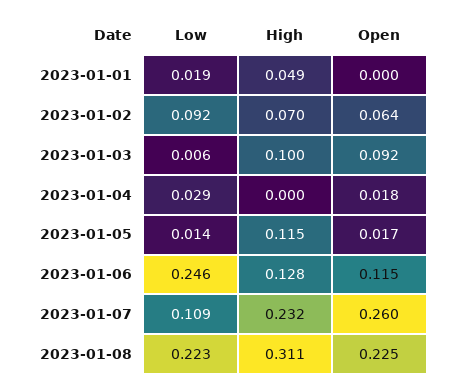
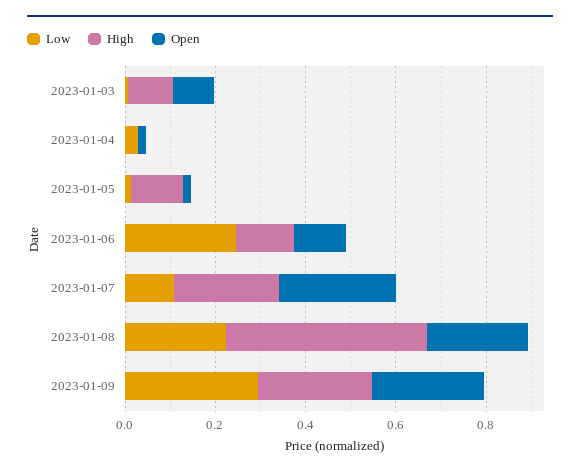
Low, 2023-01-01: 0.019 -> none
High, 2023-01-01: 0.049 -> none
Open, 2023-01-01: 0 -> none
Low, 2023-01-02: 0.092 -> none
High, 2023-01-02: 0.07 -> none
Open, 2023-01-02: 0.064 -> none
High, 2023-01-08: 0.311 -> 0.45
Low, 2023-01-09: none -> 0.3
High, 2023-01-09: none -> 0.25
Open, 2023-01-09: none -> 0.25

